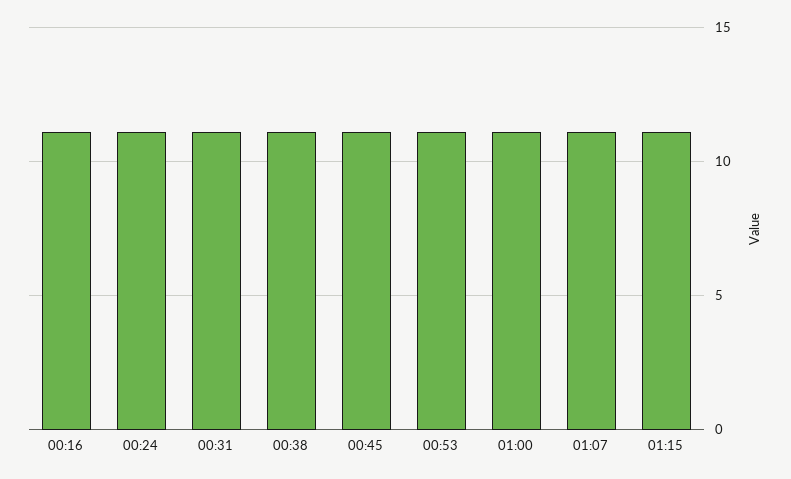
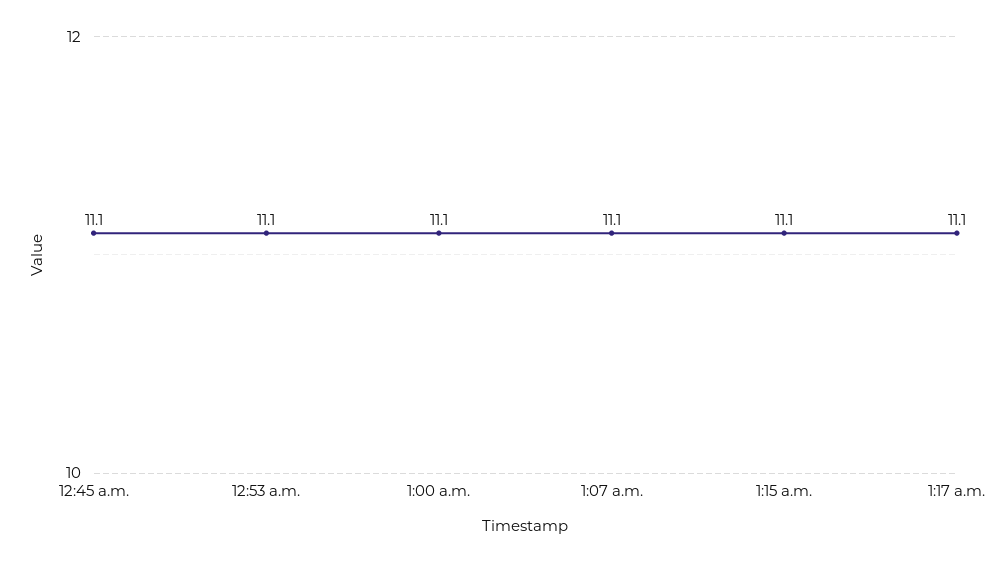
00:16: 11 -> none
00:24: 11 -> none
00:31: 11 -> none
00:38: 11 -> none
1:17 a.m.: none -> 11.1

